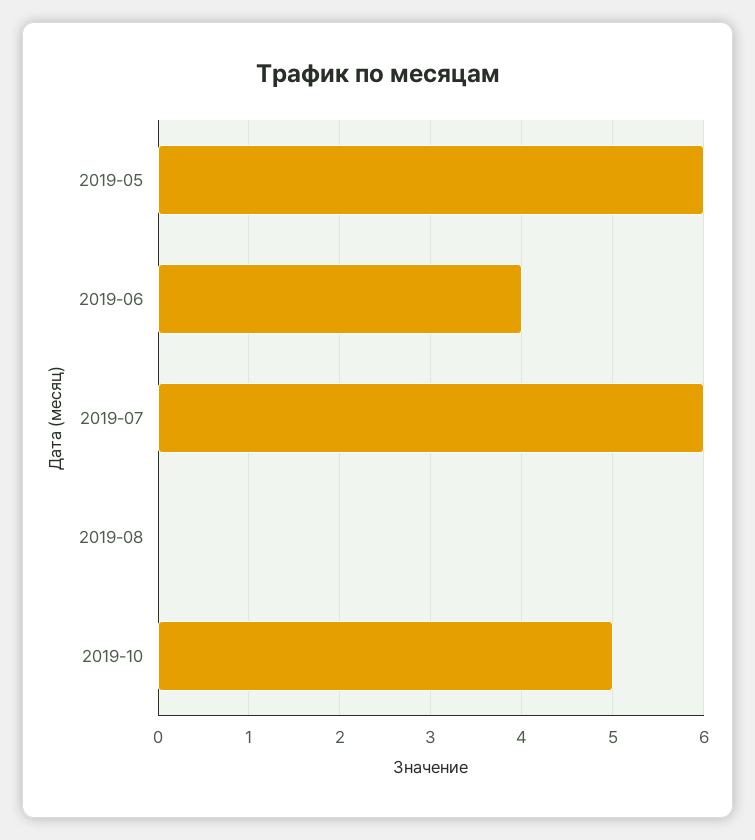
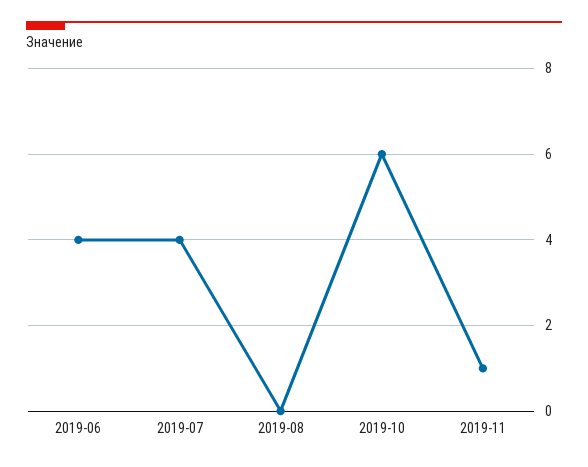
2019-05: 6 -> none
2019-07: 6 -> 4
2019-10: 5 -> 6
2019-11: none -> 1

